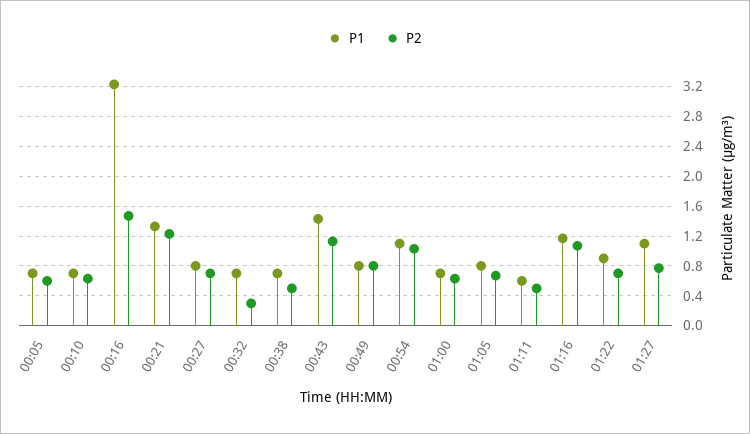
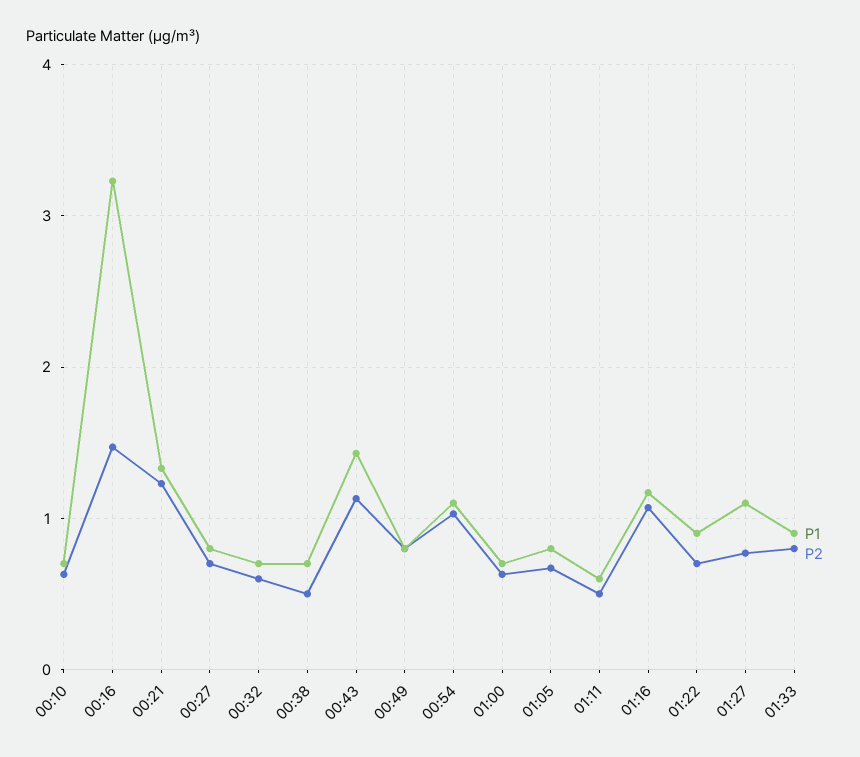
P1, 00:05: 0.7 -> none
P2, 00:05: 0.6 -> none
P2, 00:32: 0.3 -> 0.6
P1, 01:33: none -> 0.9
P2, 01:33: none -> 0.8

